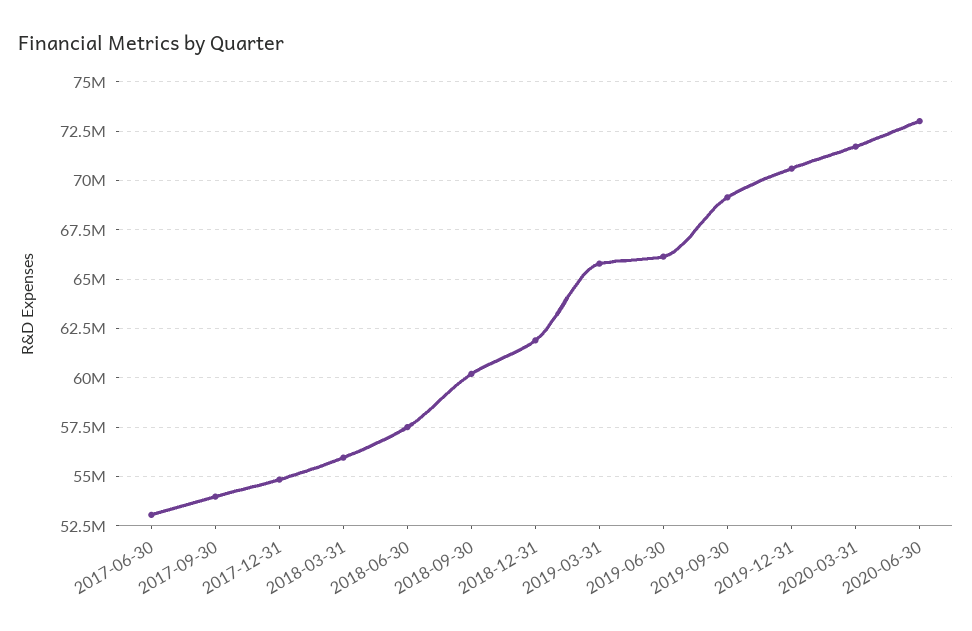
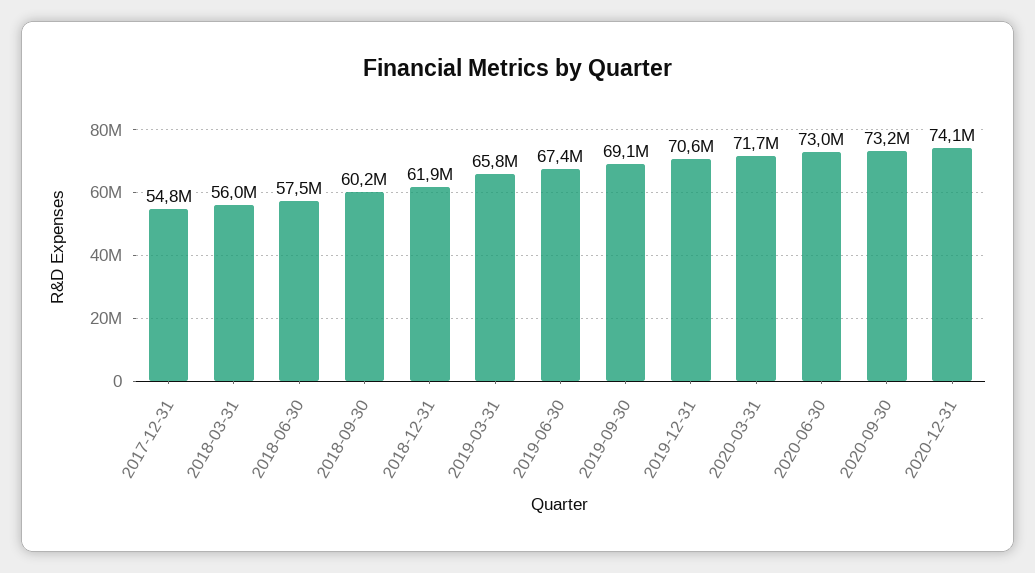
2017-06-30: 53000000 -> none
2017-09-30: 54000000 -> none
2019-06-30: 66000000 -> 67400000
2020-09-30: none -> 73200000
2020-12-31: none -> 74100000

